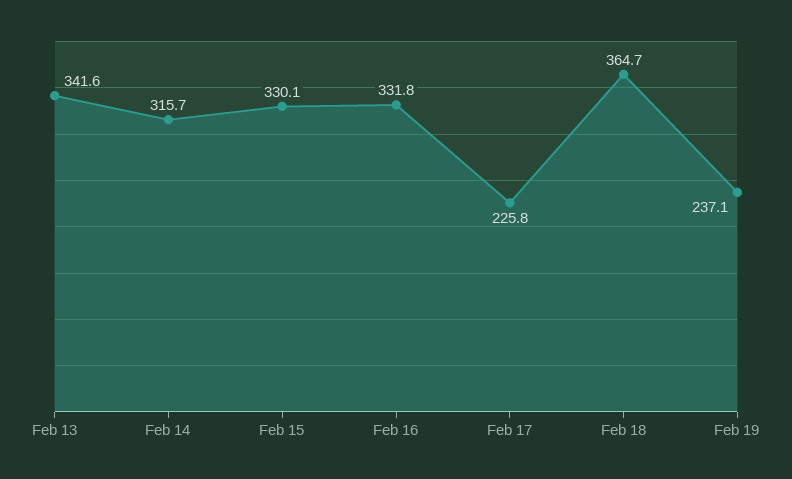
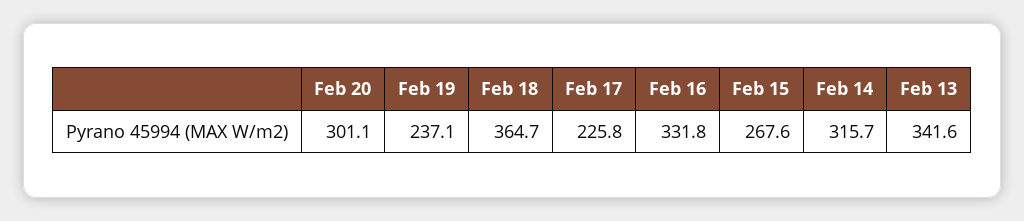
Feb 15: 330.1 -> 267.6
Feb 20: none -> 301.1

